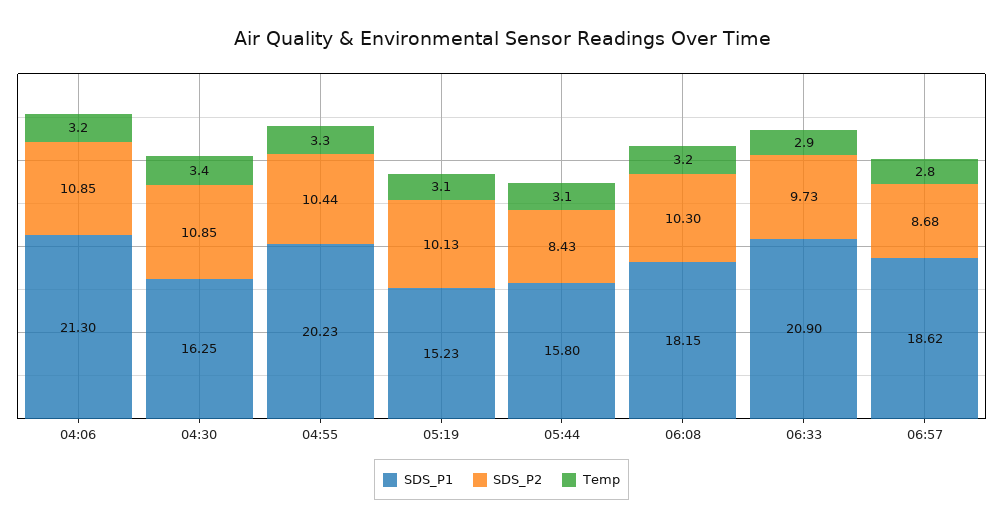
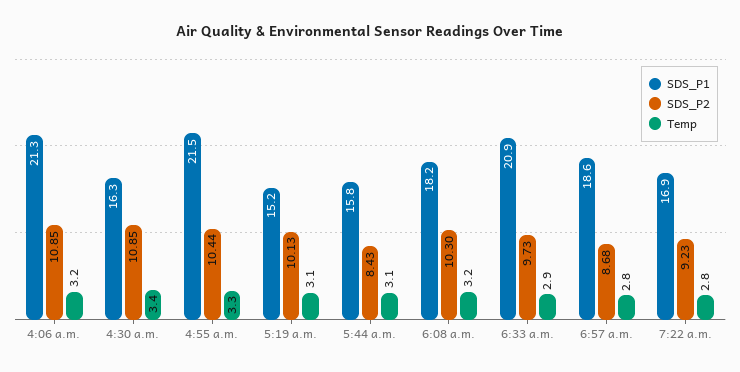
SDS_P1, 04:55: 20.23 -> 21.5
SDS_P1, 7:22 a.m.: none -> 16.9
SDS_P2, 7:22 a.m.: none -> 9.23
Temp, 7:22 a.m.: none -> 2.8

